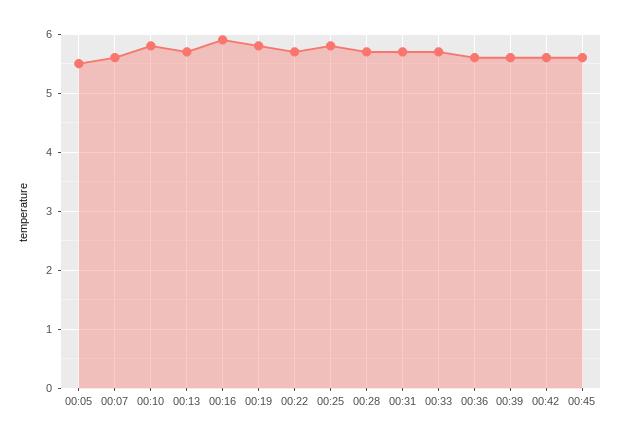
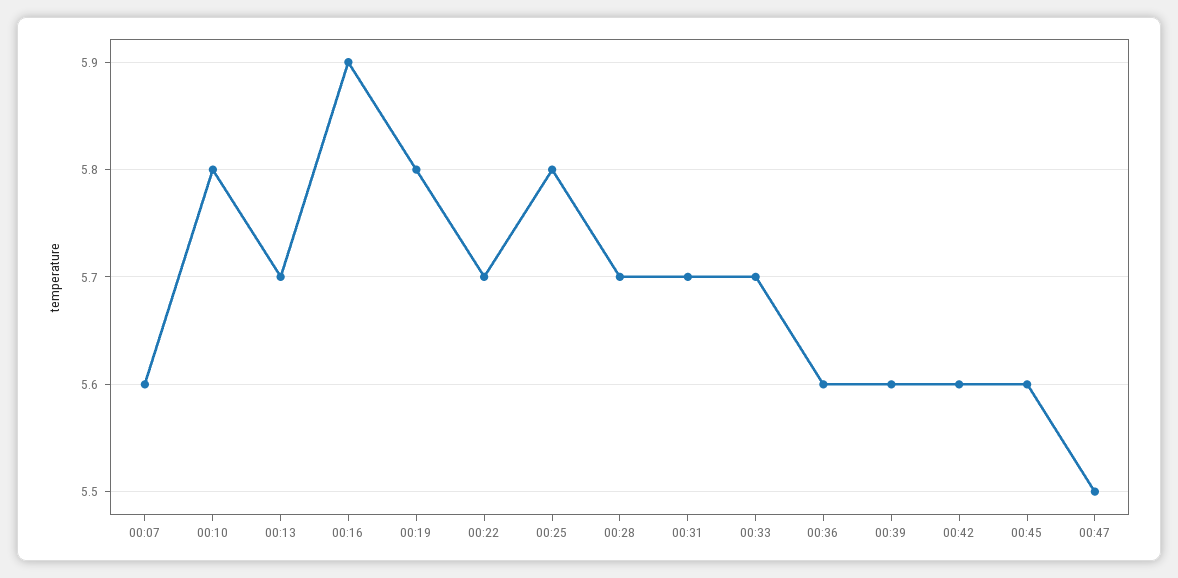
00:05: 5.5 -> none
00:47: none -> 5.5

